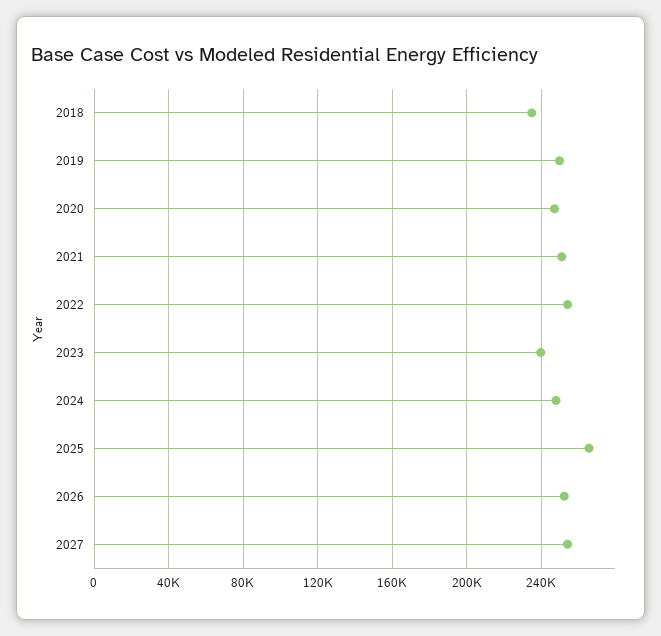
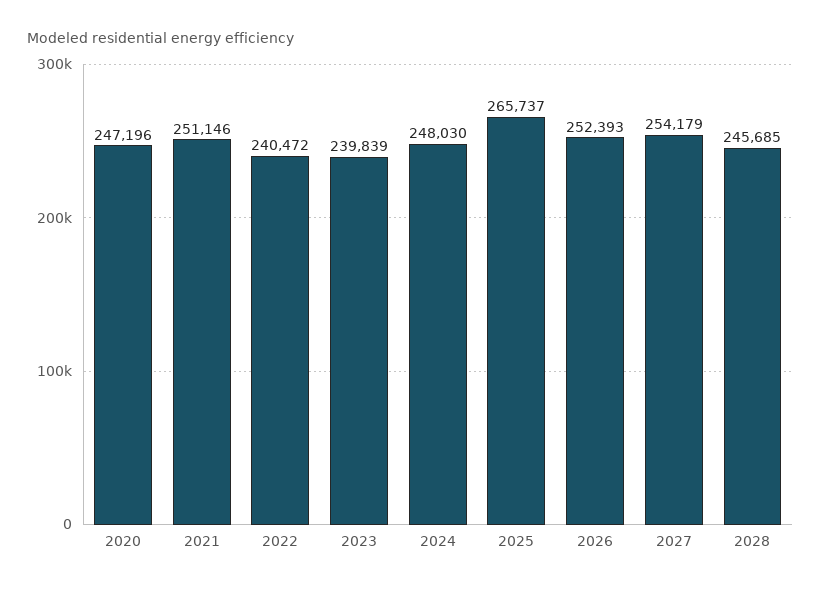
2018: 235000 -> none
2019: 250000 -> none
2022: 255000 -> 240472
2028: none -> 245685

